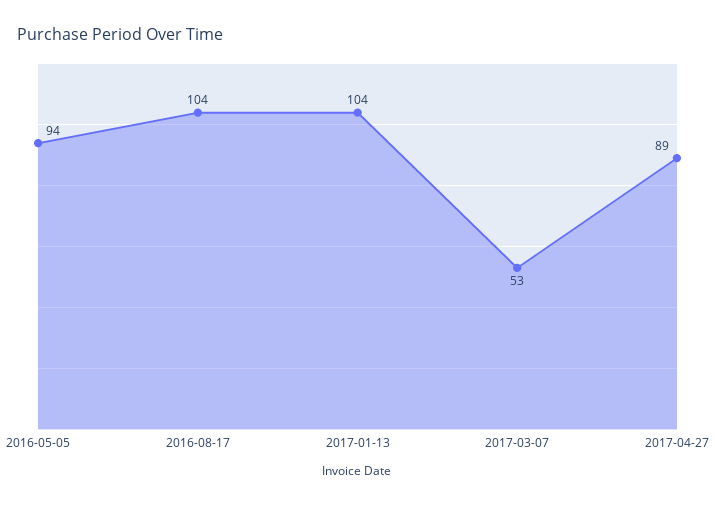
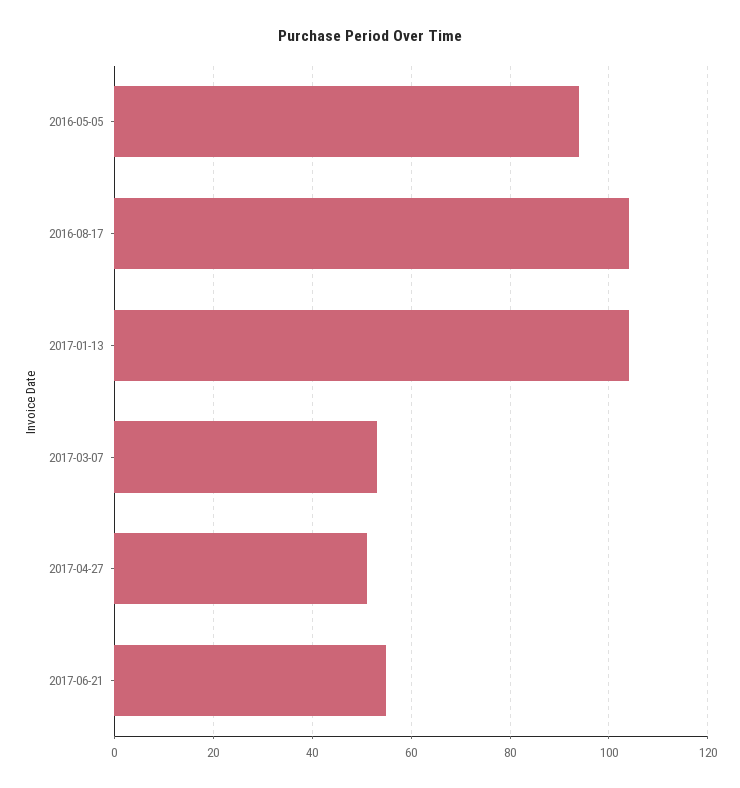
2017-04-27: 89 -> 50
2017-06-21: none -> 55

